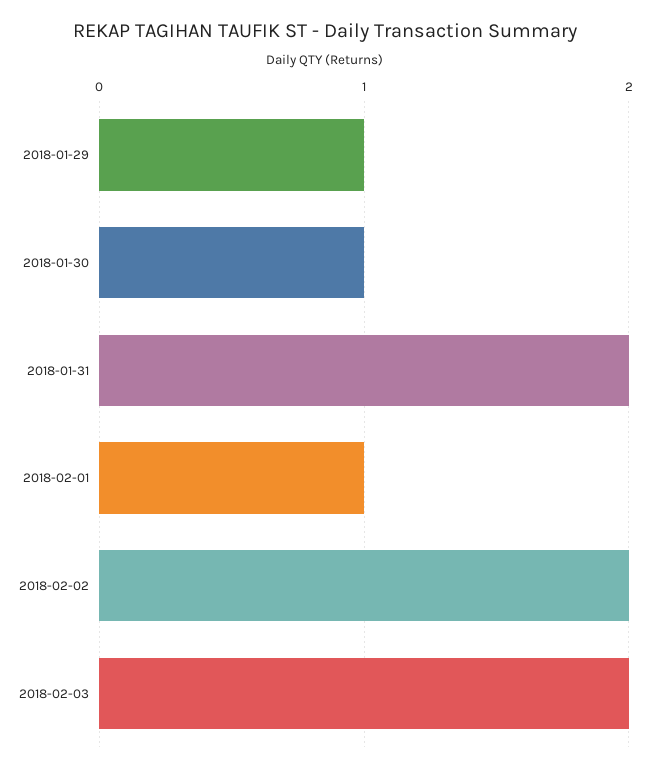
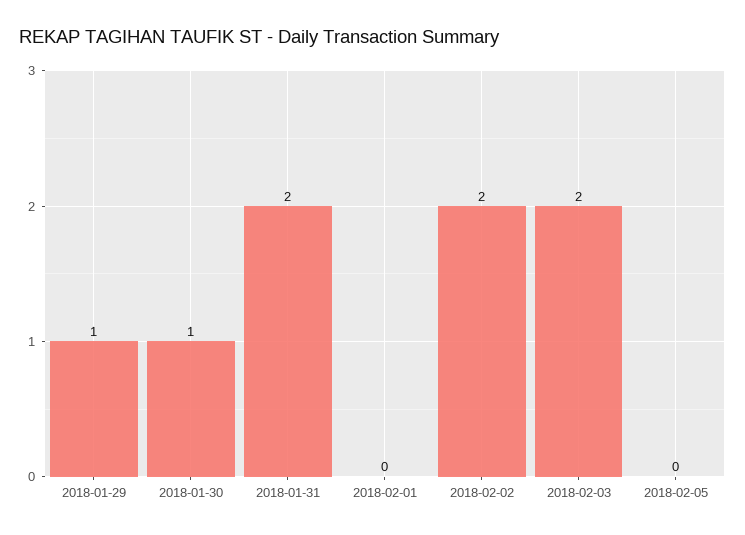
2018-02-01: 1 -> 0
2018-02-05: none -> 0

